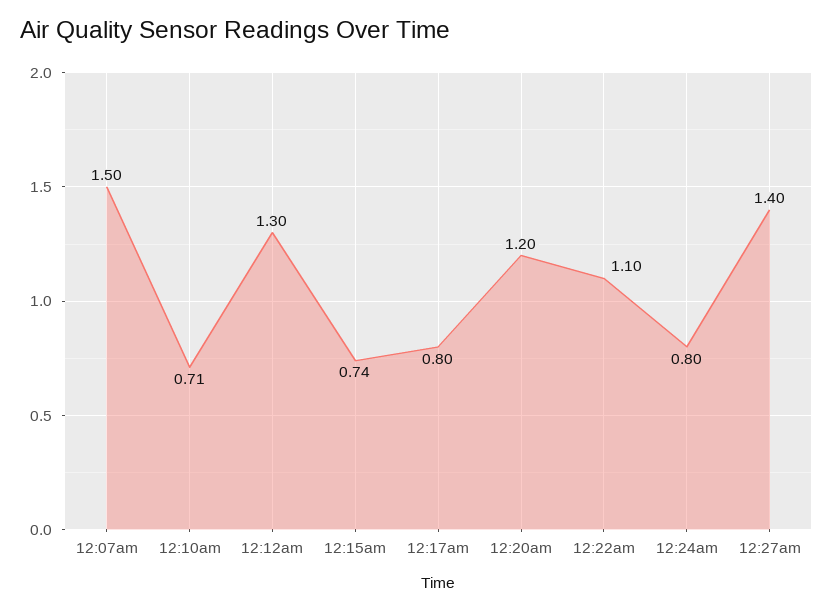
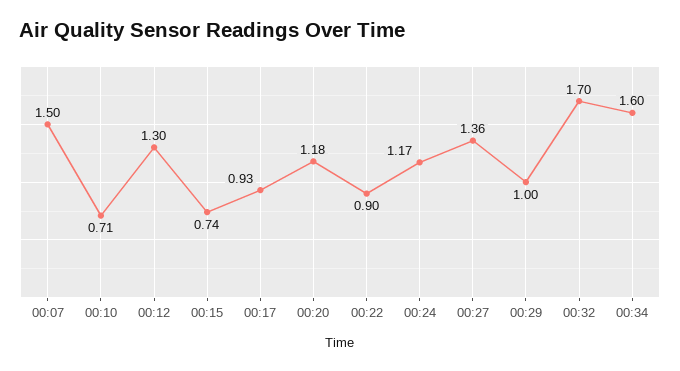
12:17am: 0.8 -> 0.93
12:20am: 1.2 -> 1.18
12:22am: 1.1 -> 0.9
12:24am: 0.8 -> 1.17
12:27am: 1.4 -> 1.36
00:29: none -> 1
00:32: none -> 1.7
00:34: none -> 1.6

